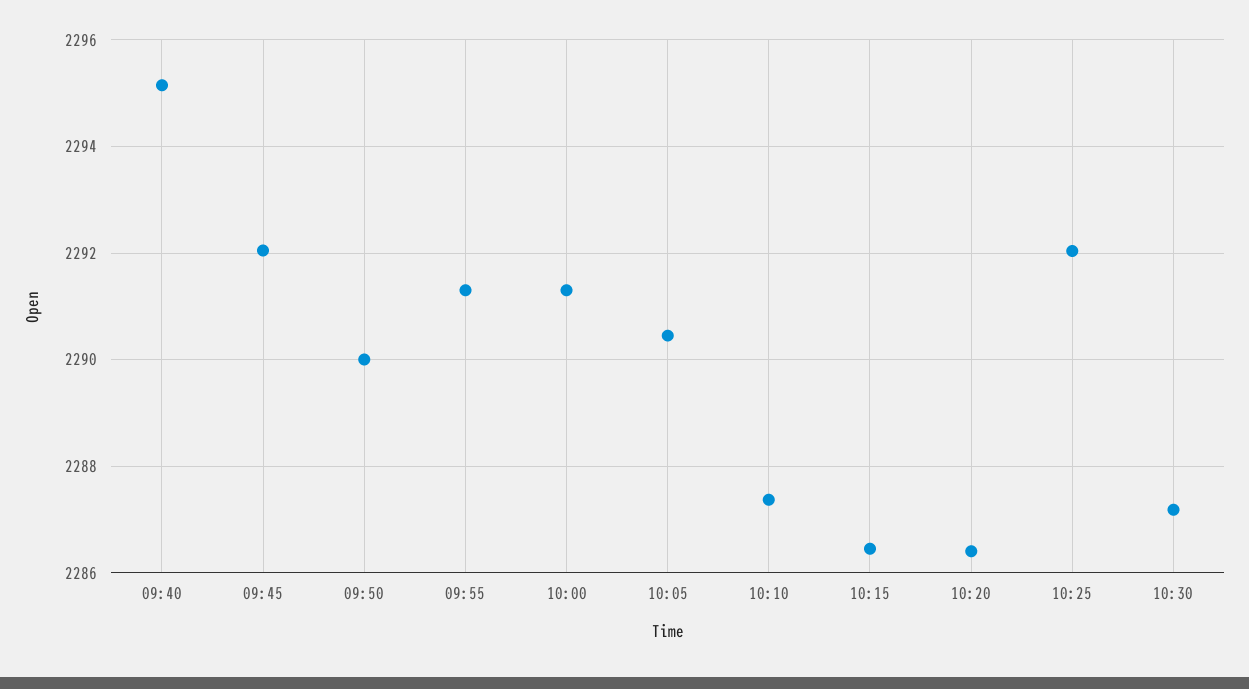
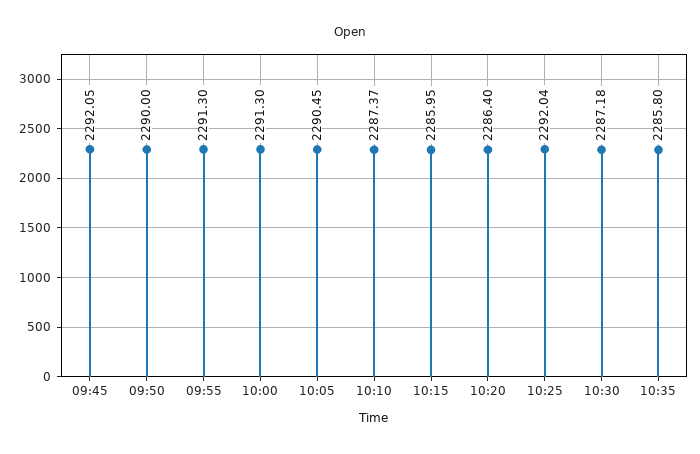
09:40: 2295.2 -> none
10:15: 2286.4 -> 2285.95
10:35: none -> 2285.8

